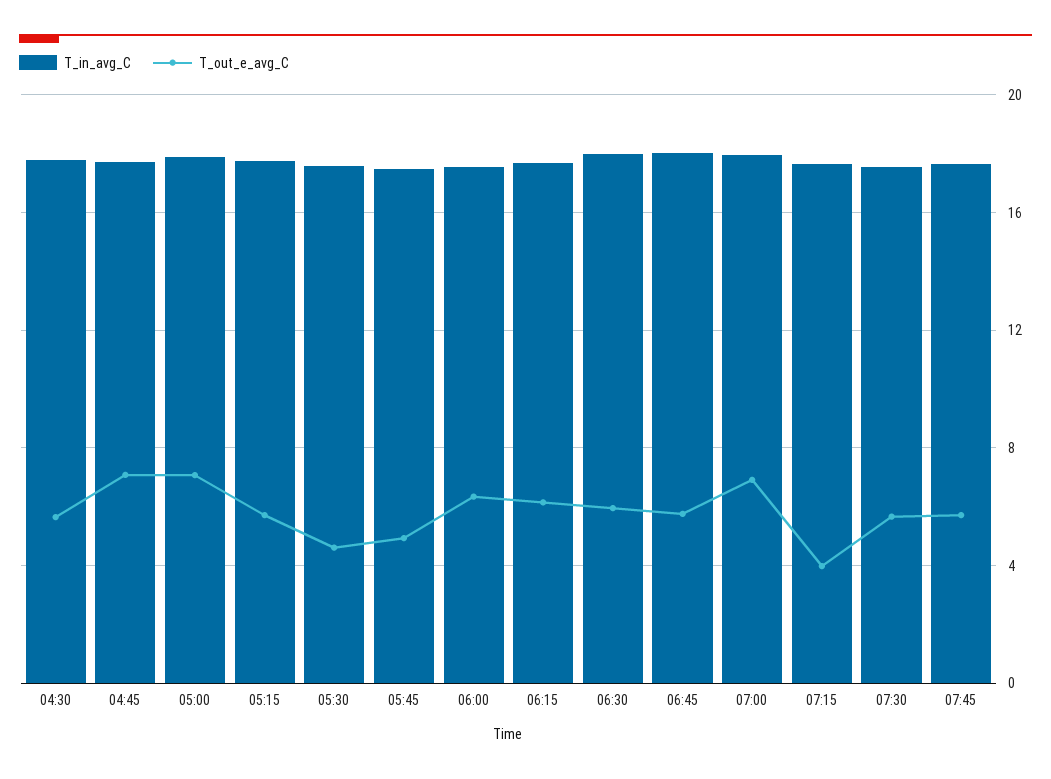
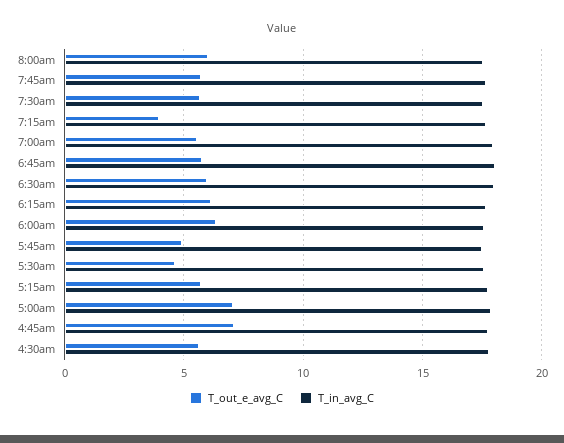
T_out_e_avg_C, 07:00: 7 -> 5.5
T_out_e_avg_C, 8:00am: none -> 6
T_in_avg_C, 8:00am: none -> 17.5

